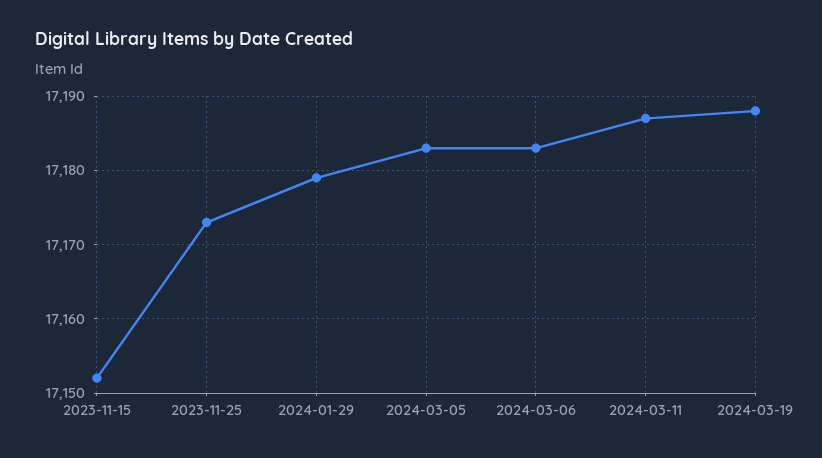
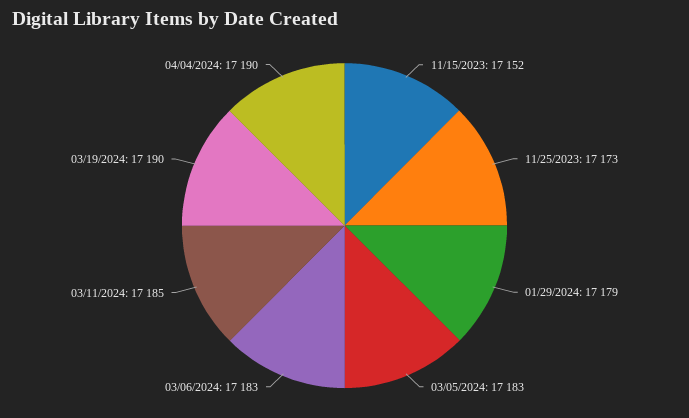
2024-03-11: 17187 -> 17185
2024-03-19: 17188 -> 17190
04/04/2024: none -> 17190

